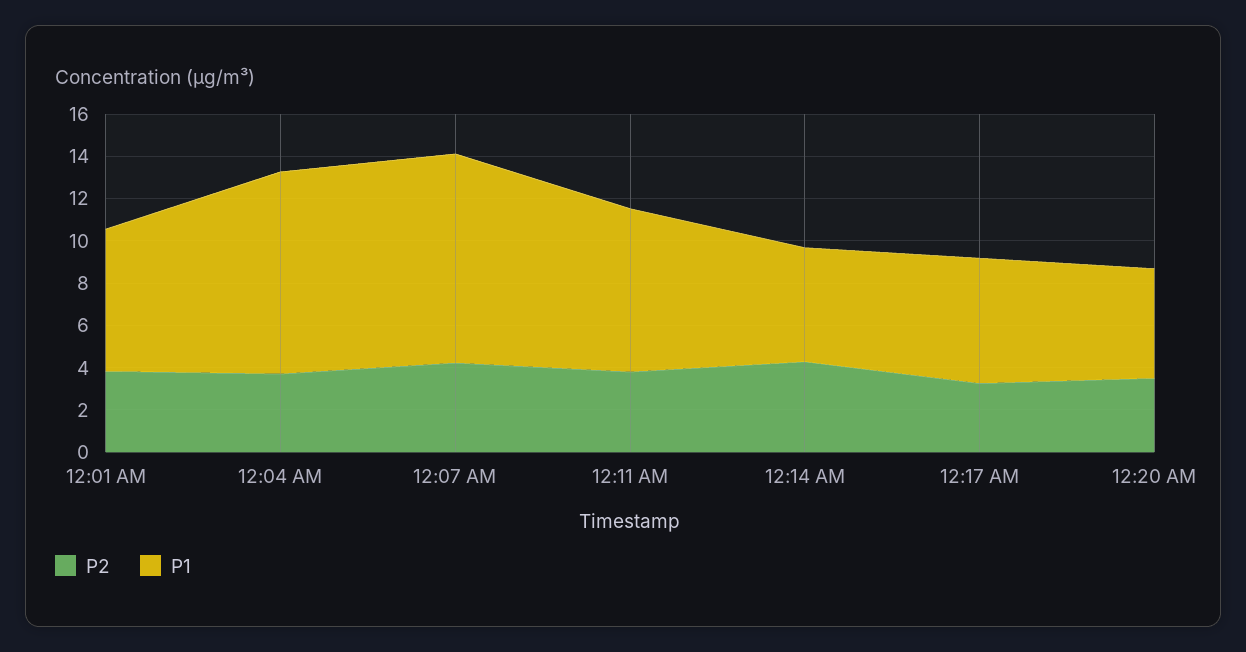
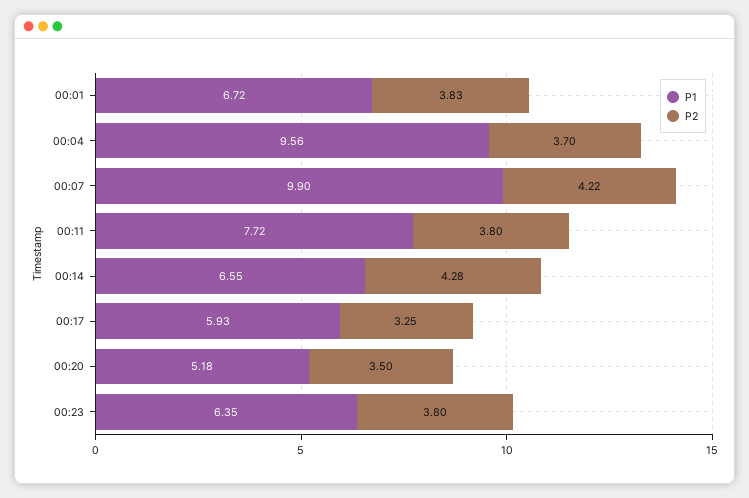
P1, 12:14 AM: 5.5 -> 6.55
P1, 00:23: none -> 6.35
P2, 00:23: none -> 3.8

